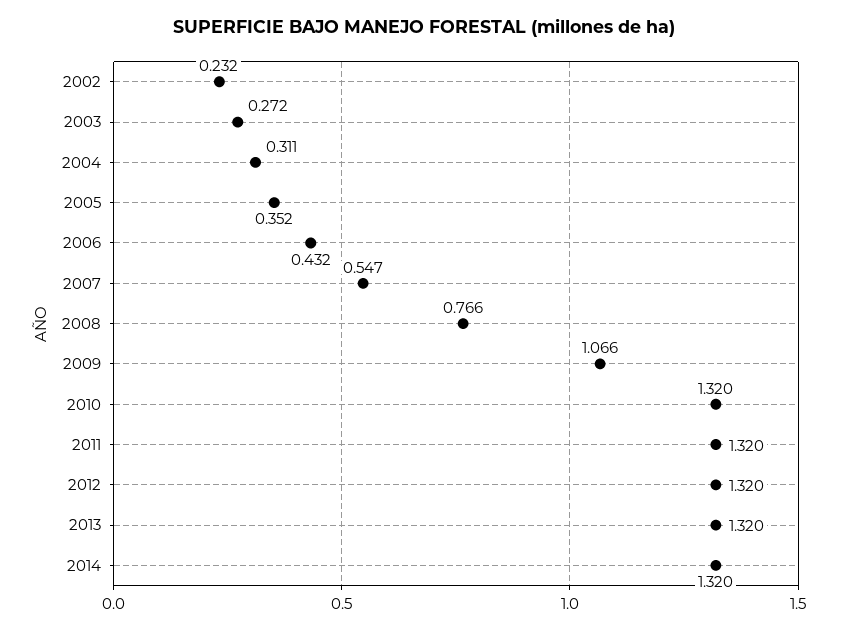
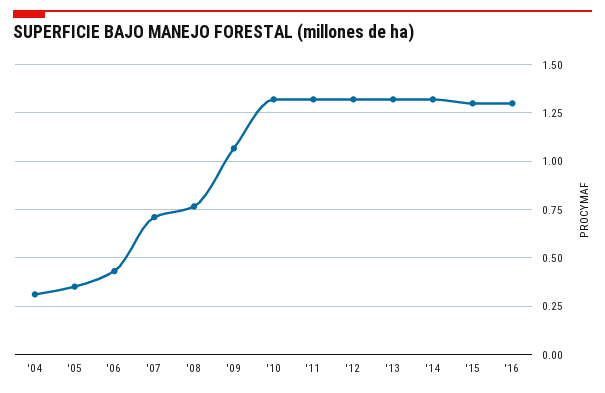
2002: 0.232 -> none
2003: 0.272 -> none
2007: 0.547 -> 0.7
'15: none -> 1.3
'16: none -> 1.3

